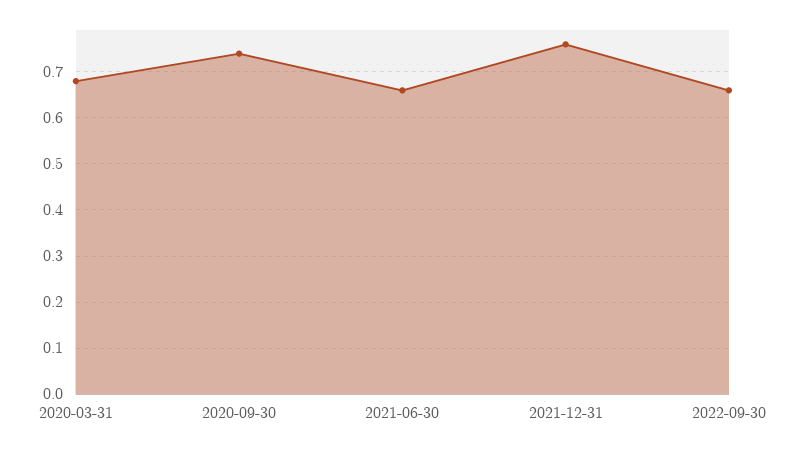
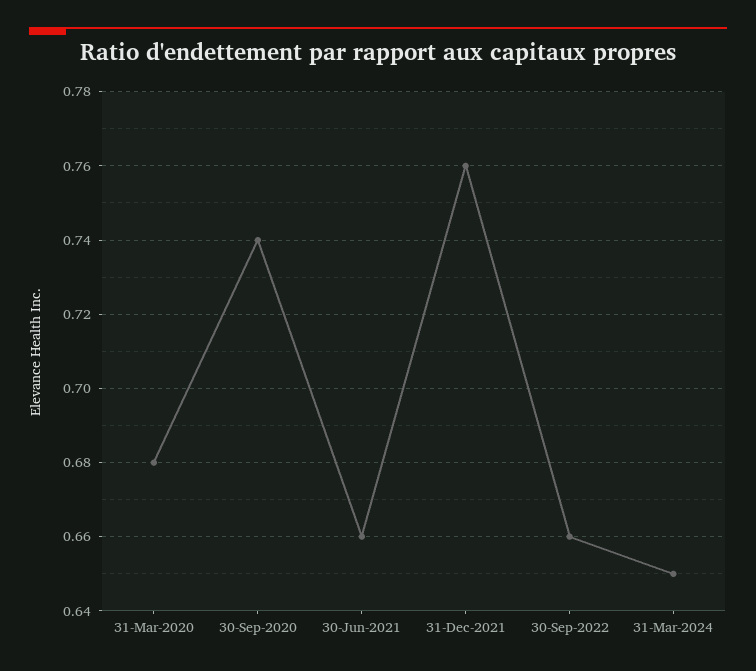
31-Mar-2024: none -> 0.65

